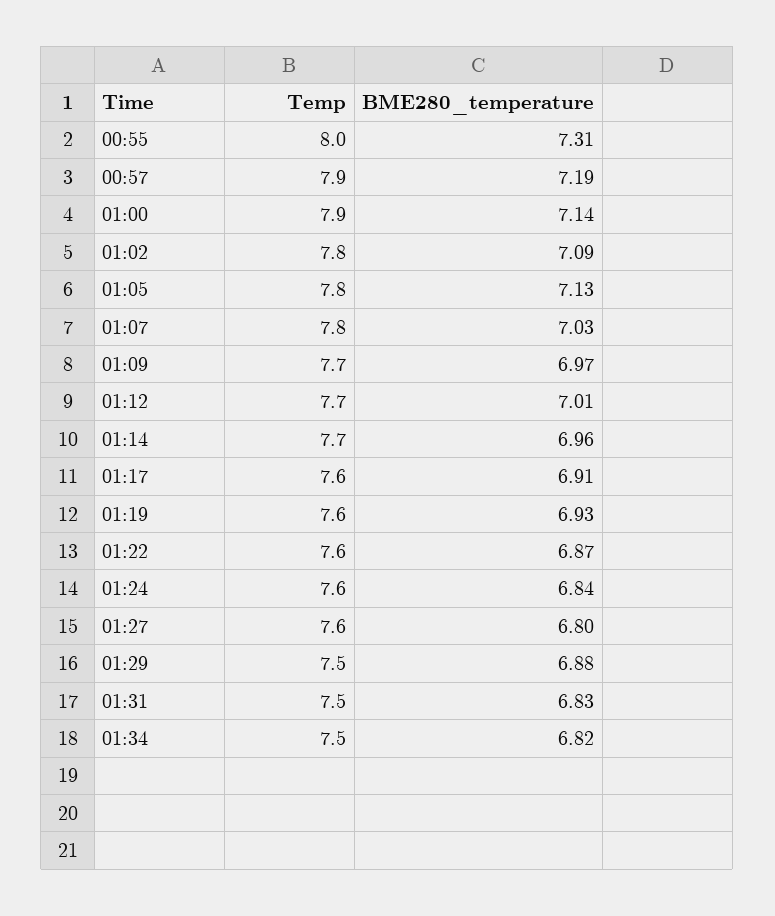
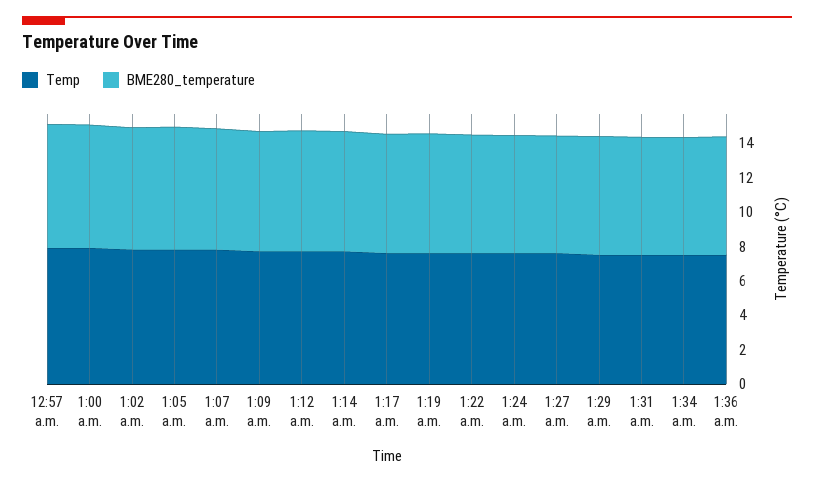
Temp, 00:55: 8 -> none
BME280_temperature, 00:55: 7.31 -> none
Temp, 1:36 a.m.: none -> 7.5
BME280_temperature, 1:36 a.m.: none -> 7

